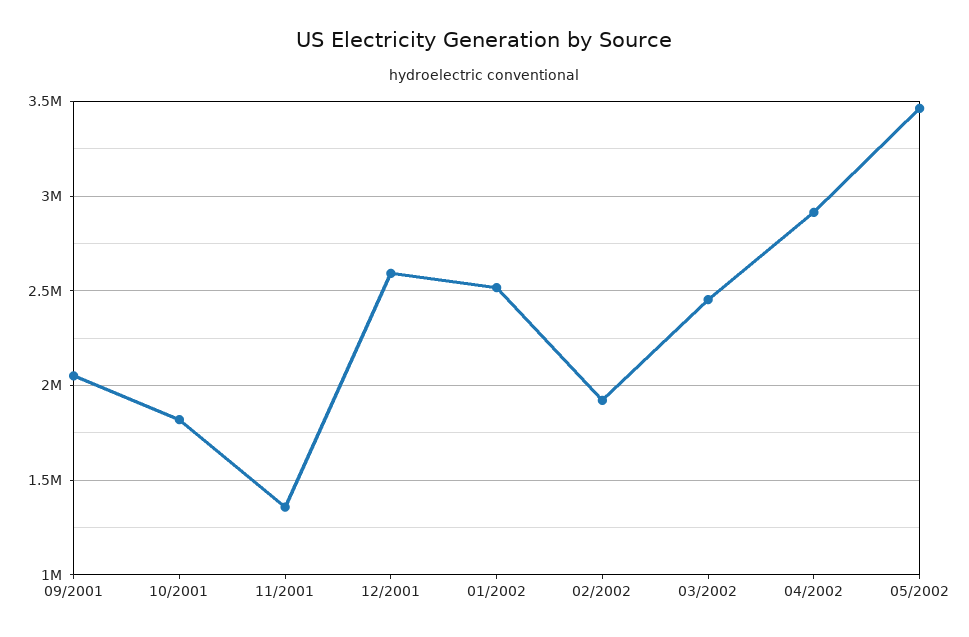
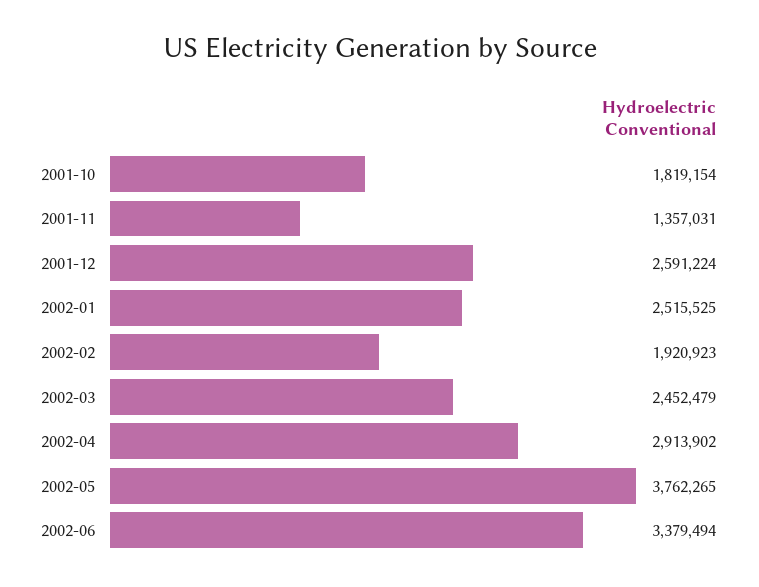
09/2001: 2050000 -> none
05/2002: 3450000 -> 3762265
2002-06: none -> 3379494

